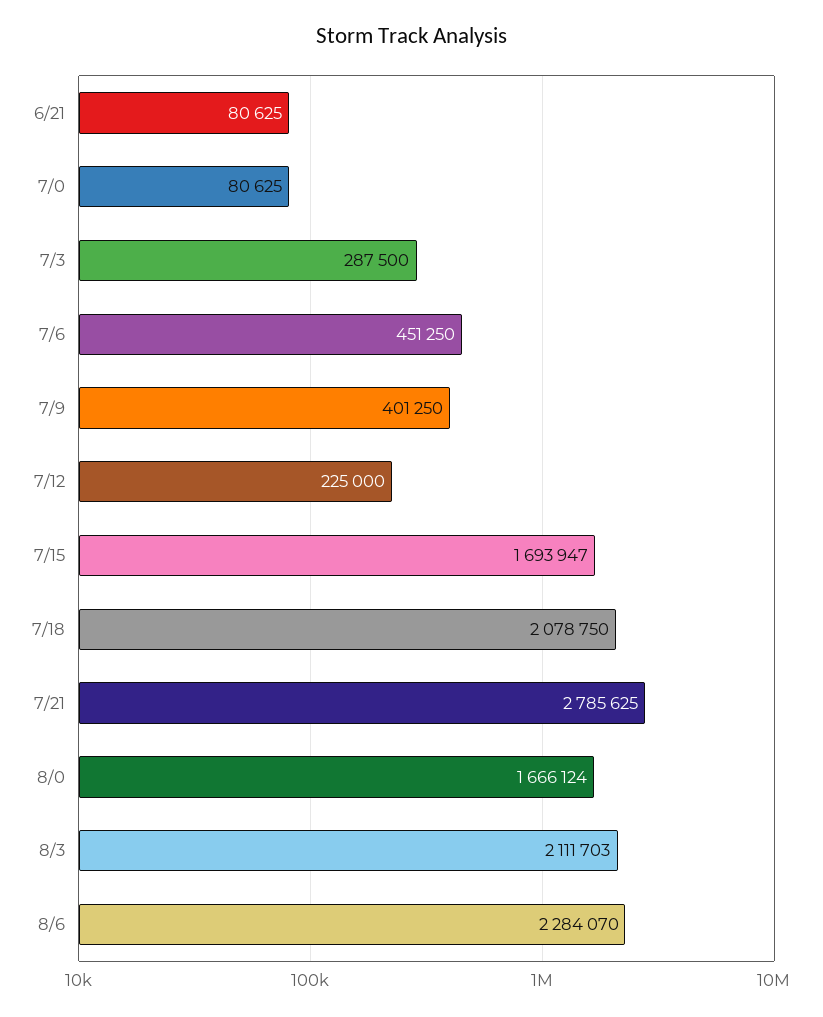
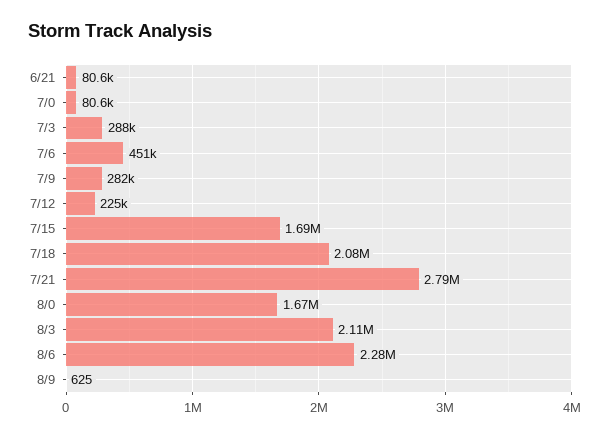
7/9: 401250 -> 282000
8/9: none -> 625

